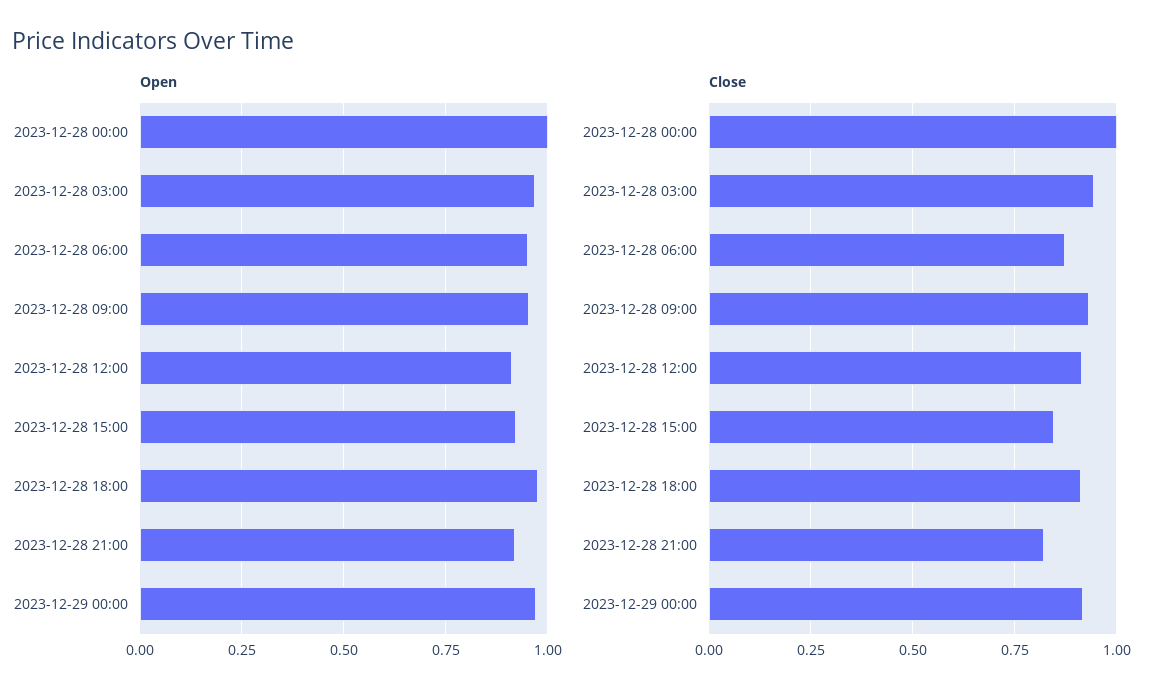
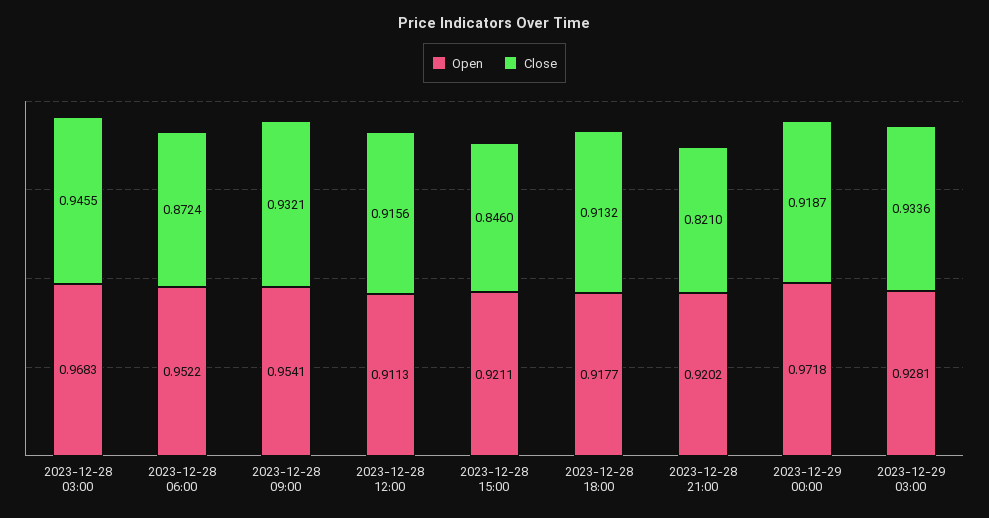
Open, 2023-12-28 00:00: 1 -> none
Open, 2023-12-28 18:00: 0.975 -> 0.9177
Close, 2023-12-28 00:00: 1 -> none
Open, 2023-12-29 03:00: none -> 0.9281
Close, 2023-12-29 03:00: none -> 0.9336

